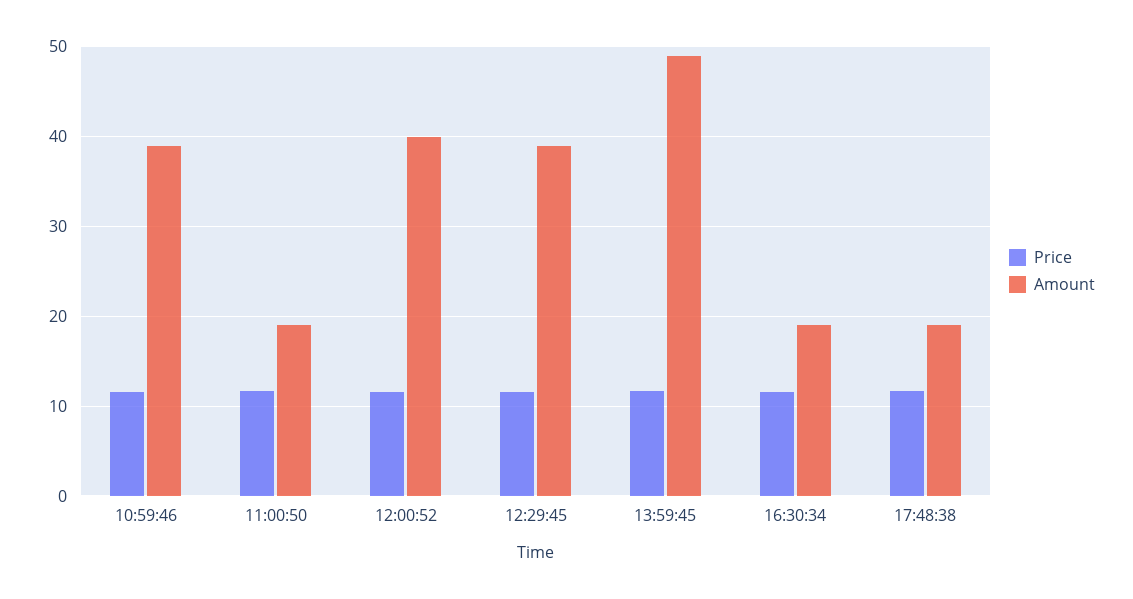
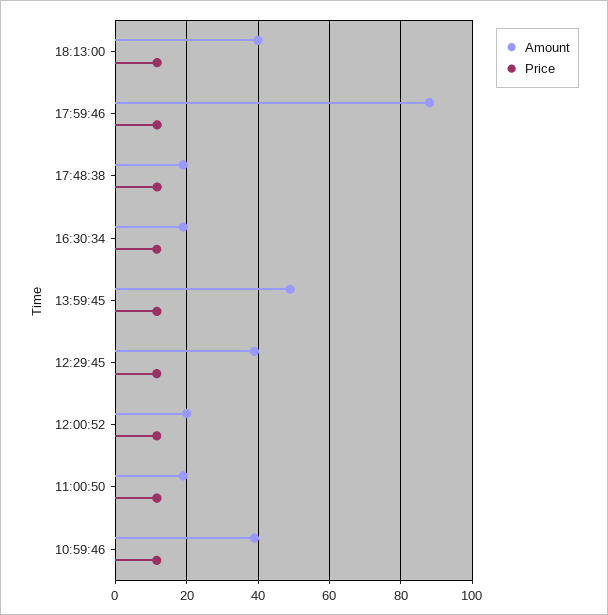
Amount, 12:00:52: 40 -> 20
Amount, 18:13:00: none -> 40
Price, 18:13:00: none -> 12
Amount, 17:59:46: none -> 88
Price, 17:59:46: none -> 12

